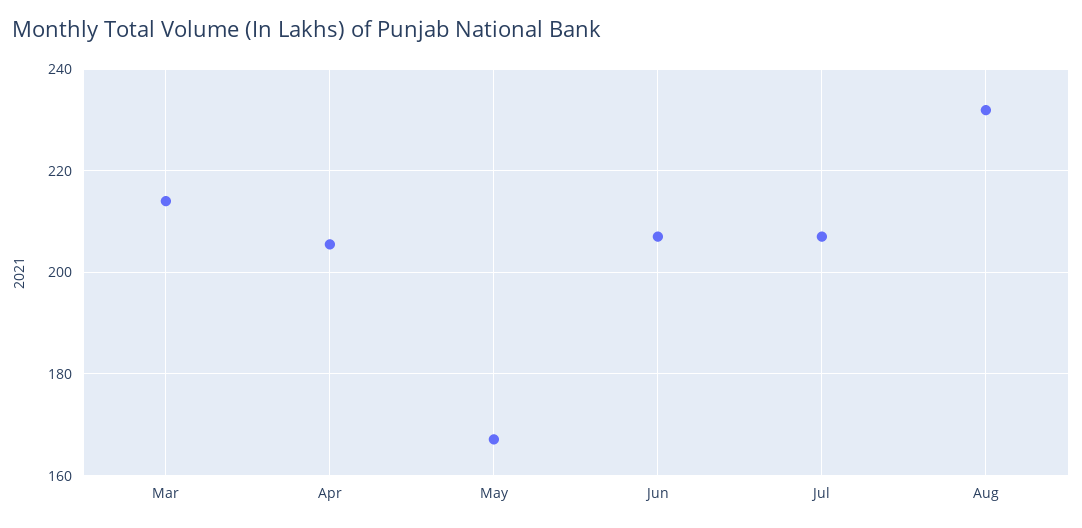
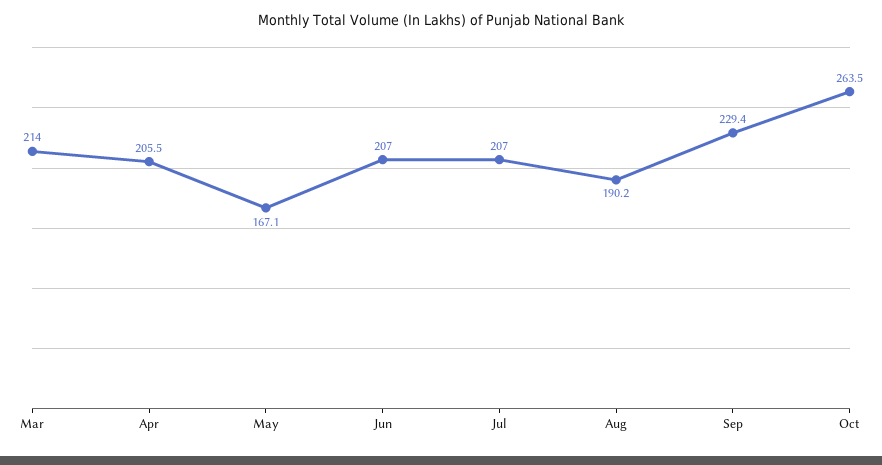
Aug: 232 -> 190.2
Sep: none -> 229.4
Oct: none -> 263.5

